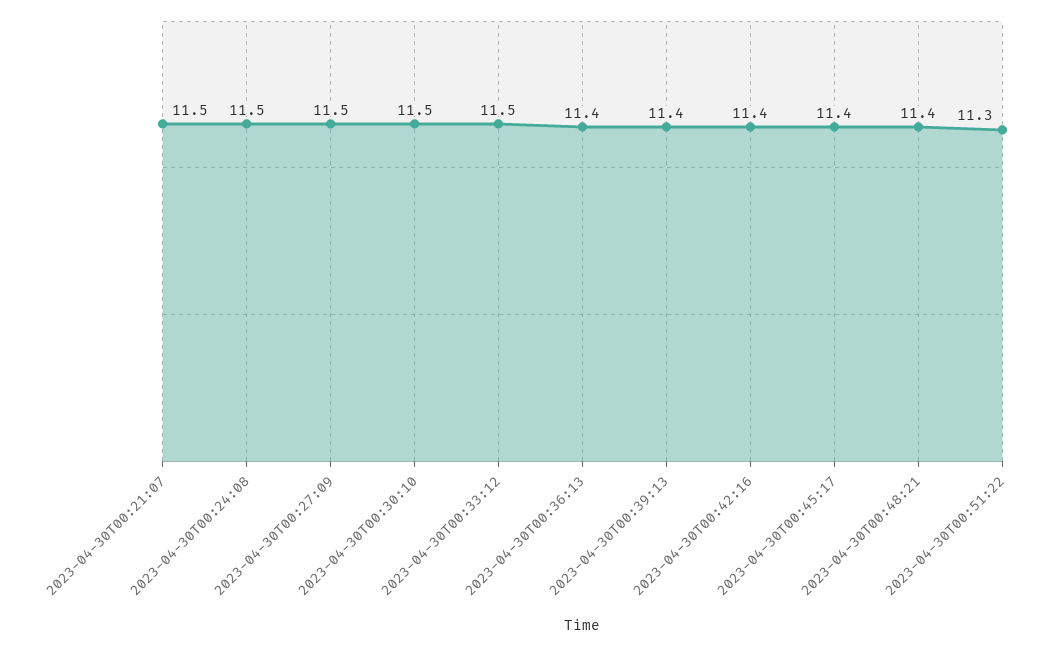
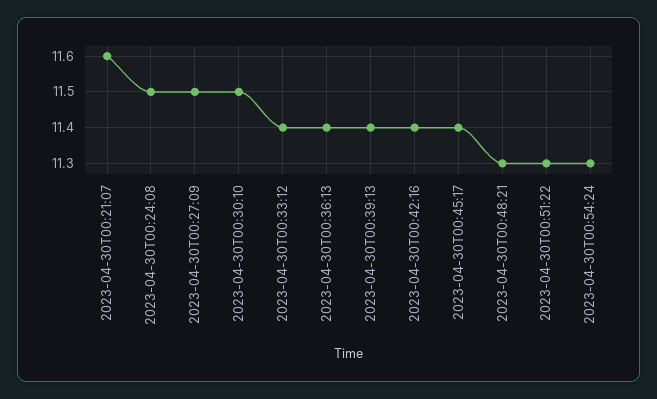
2023-04-30T00:21:07: 11.5 -> 11.6
2023-04-30T00:33:12: 11.5 -> 11.4
2023-04-30T00:48:21: 11.4 -> 11.3
2023-04-30T00:54:24: none -> 11.3

